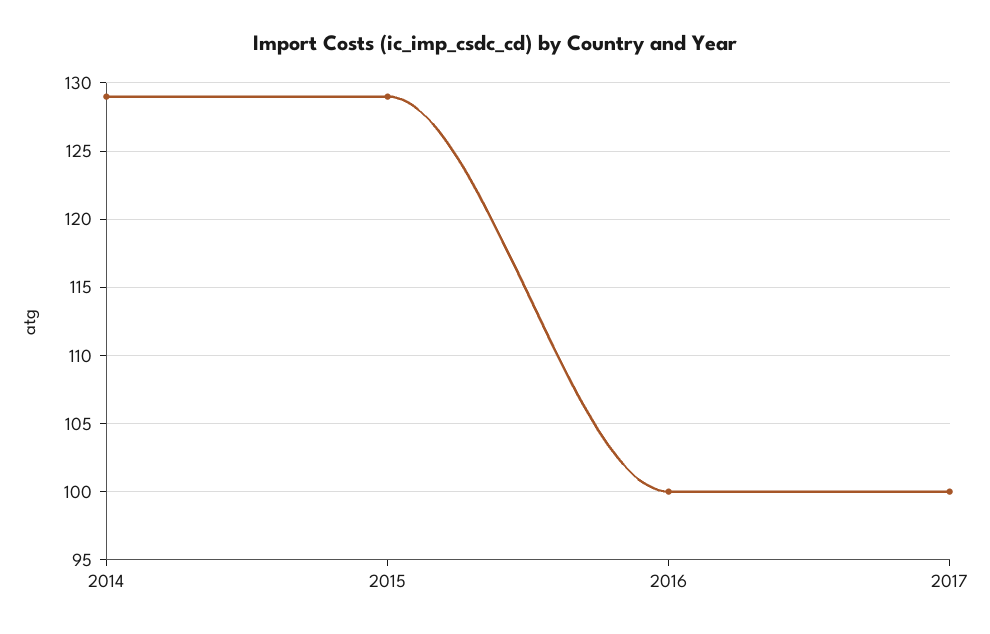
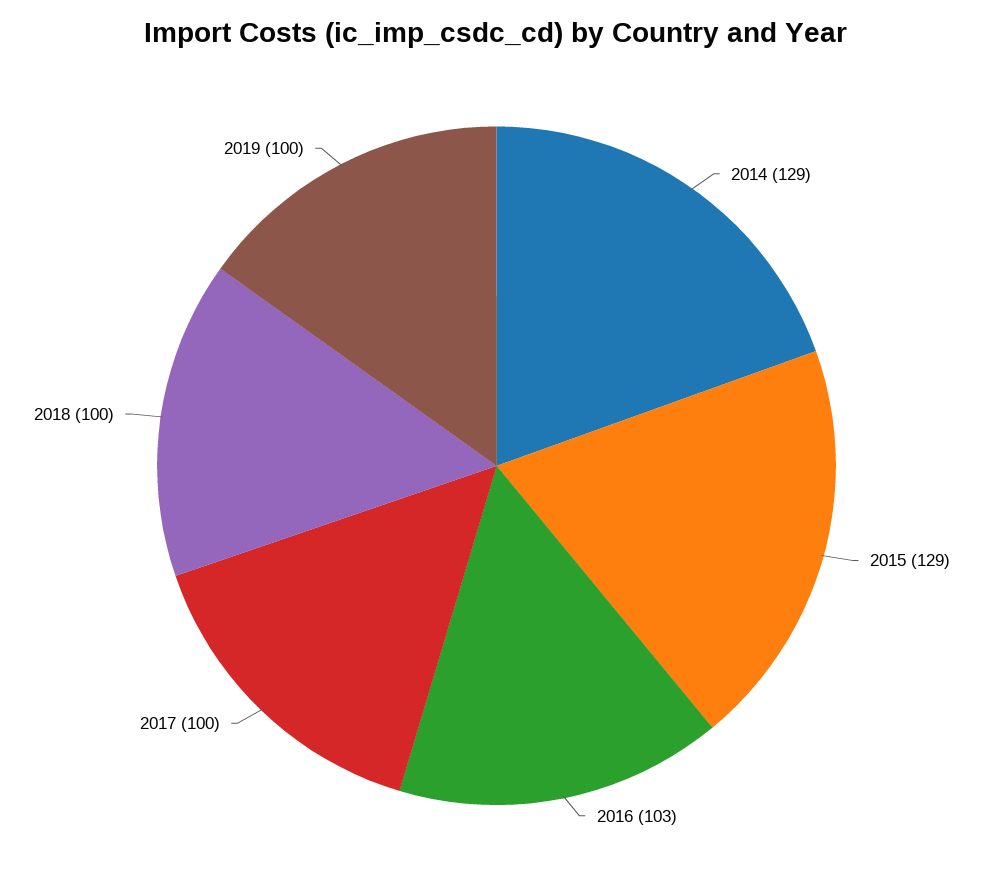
2016: 100 -> 103
2018: none -> 100
2019: none -> 100

